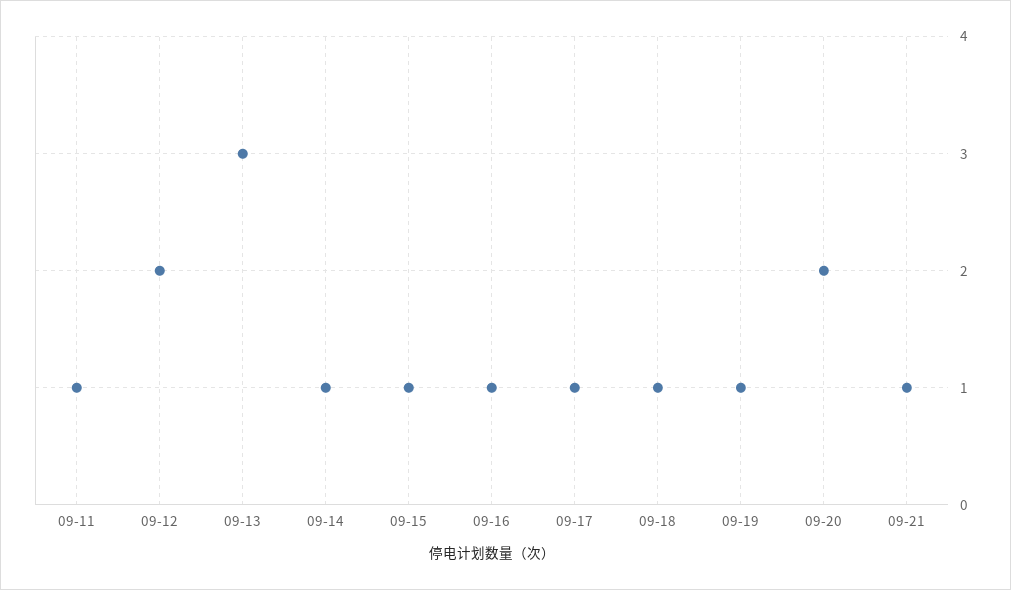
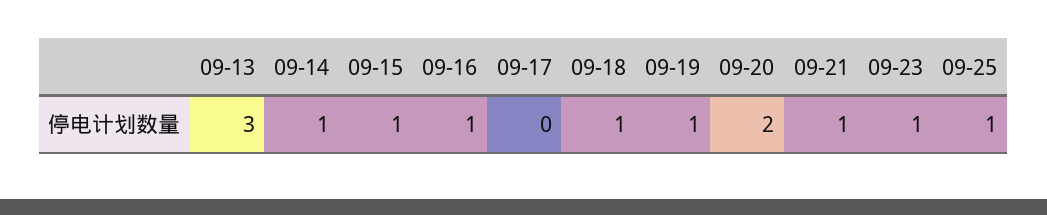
09-11: 1 -> none
09-12: 2 -> none
09-17: 1 -> 0
09-23: none -> 1
09-25: none -> 1

